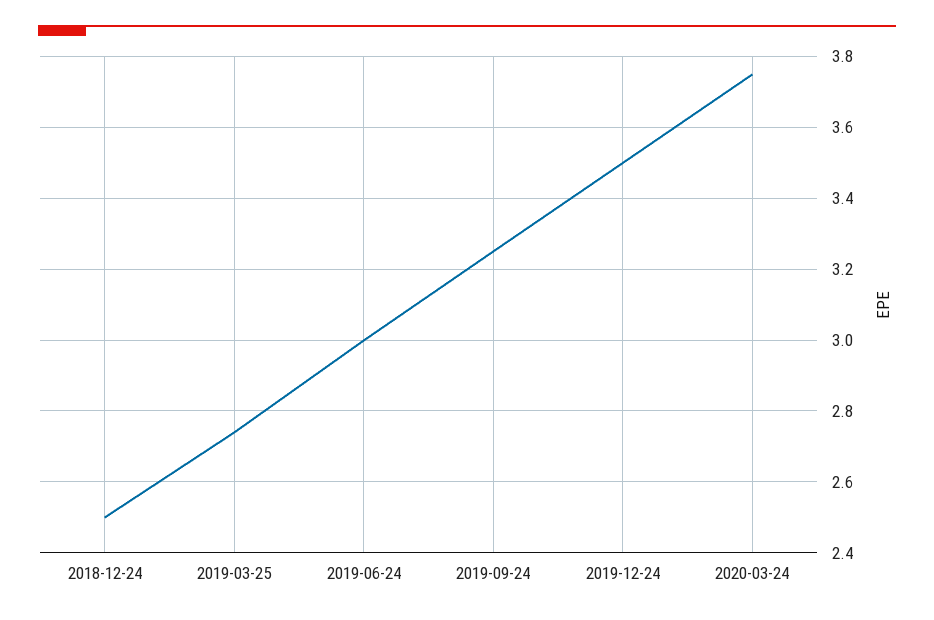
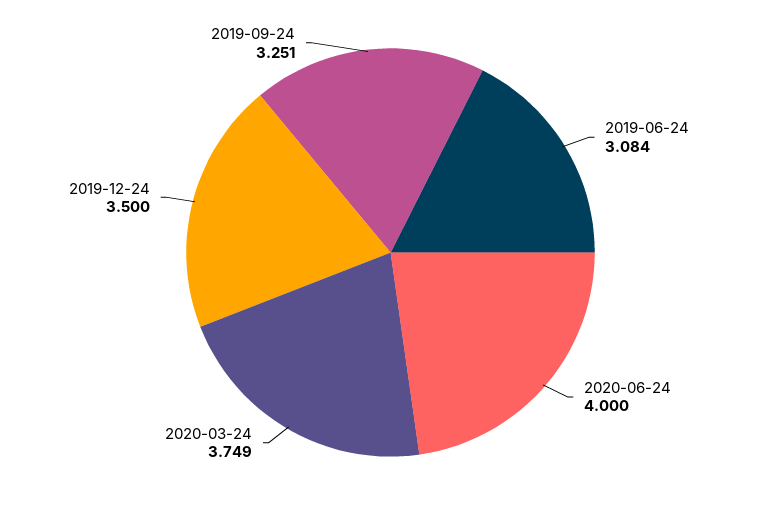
2018-12-24: 2.5 -> none
2019-03-25: 2.74 -> none
2019-06-24: 3 -> 3.084
2020-06-24: none -> 4

